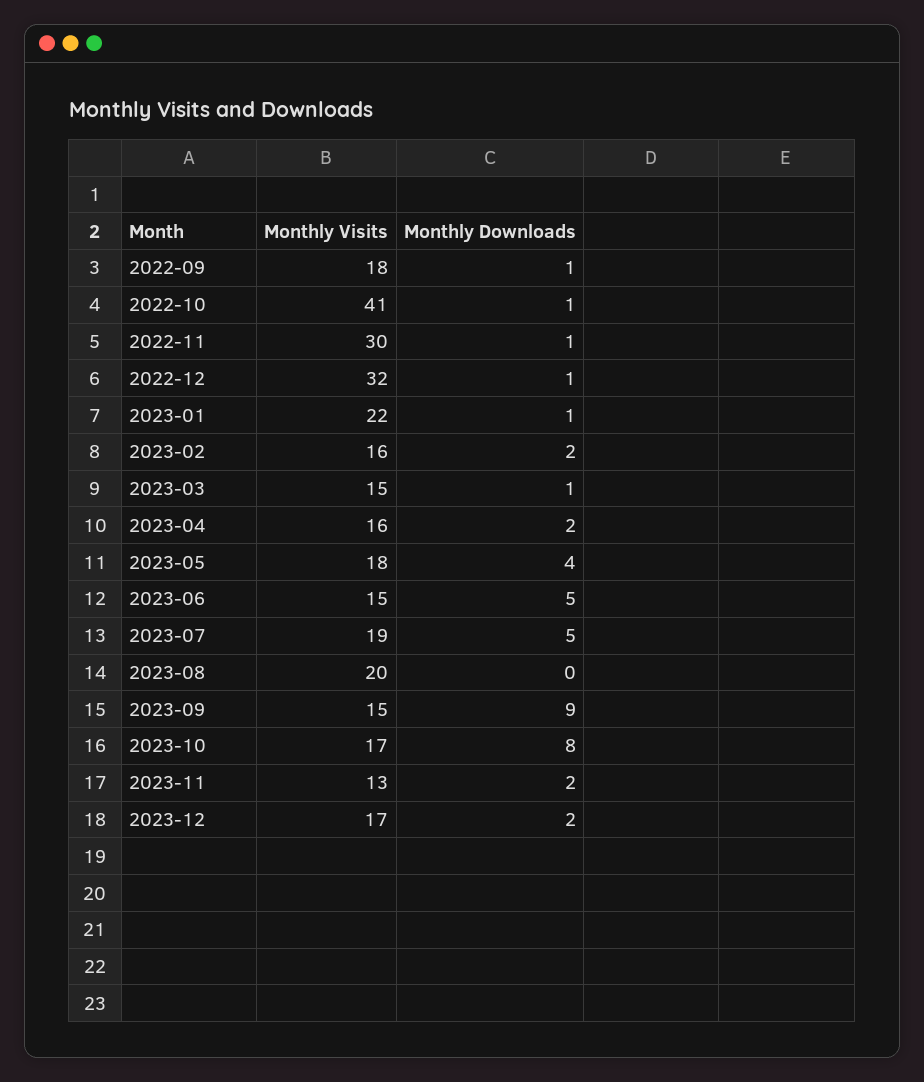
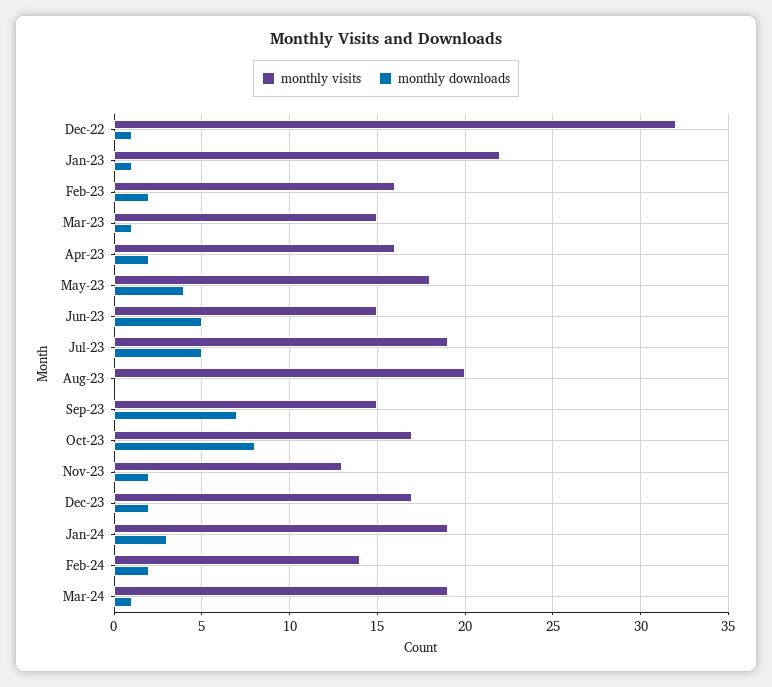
Monthly Visits, 2022-09: 18 -> none
Monthly Downloads, 2022-09: 1 -> none
Monthly Visits, 2022-10: 41 -> none
Monthly Downloads, 2022-10: 1 -> none
Monthly Visits, 2022-11: 30 -> none
Monthly Downloads, 2022-11: 1 -> none
Monthly Downloads, 2023-09: 9 -> 7
Monthly Visits, Jan-24: none -> 19
Monthly Downloads, Jan-24: none -> 3
Monthly Visits, Feb-24: none -> 14
Monthly Downloads, Feb-24: none -> 2
Monthly Visits, Mar-24: none -> 19
Monthly Downloads, Mar-24: none -> 1

